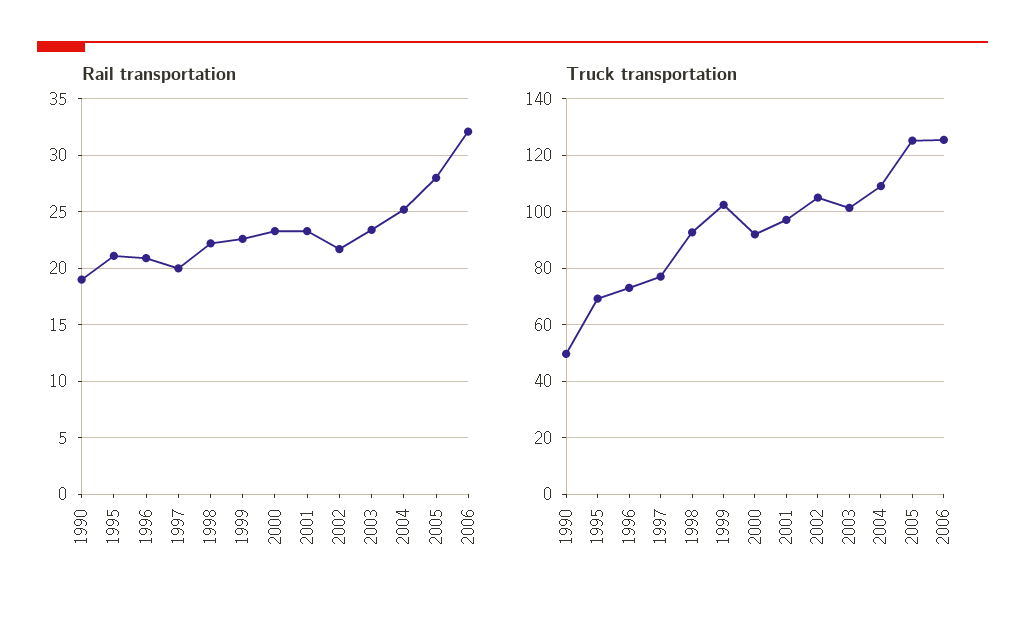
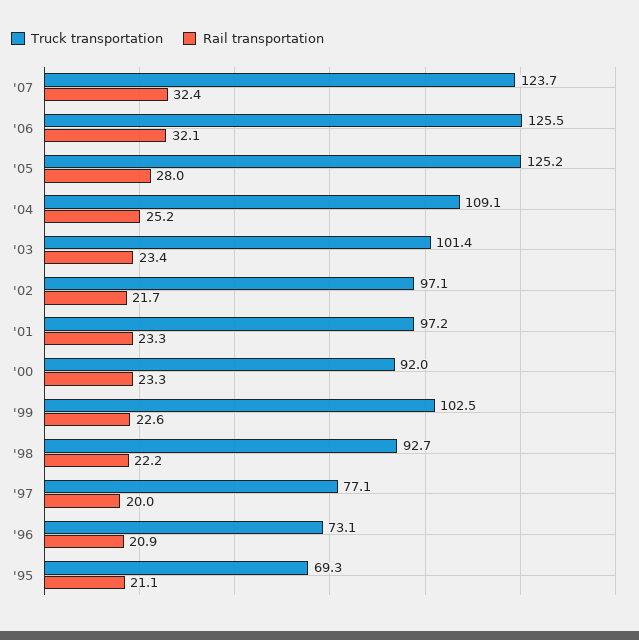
Rail transportation, 1990: 19 -> none
Truck transportation, 1990: 50 -> none
Truck transportation, 2002: 105 -> 97.1
Truck transportation, '07: none -> 123.7
Rail transportation, '07: none -> 32.4

